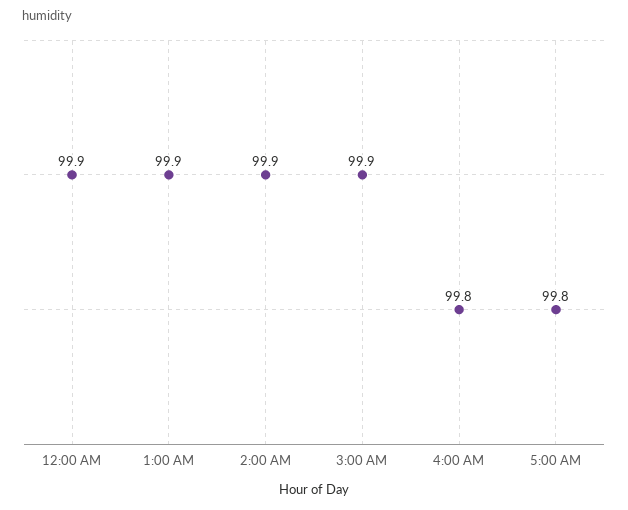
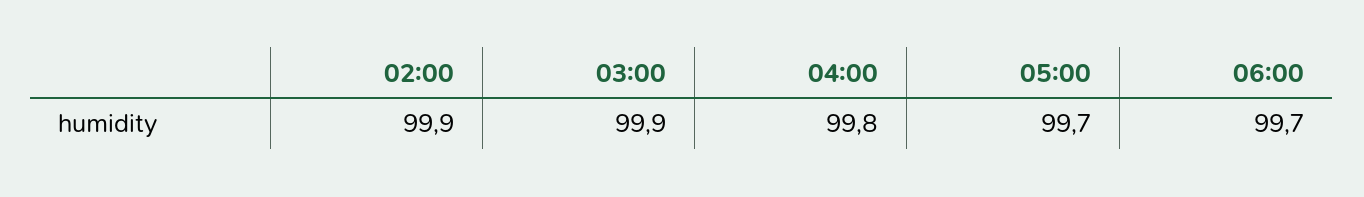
12:00 AM: 99.9 -> none
1:00 AM: 99.9 -> none
5:00 AM: 99.8 -> 99.7
06:00: none -> 99.7

